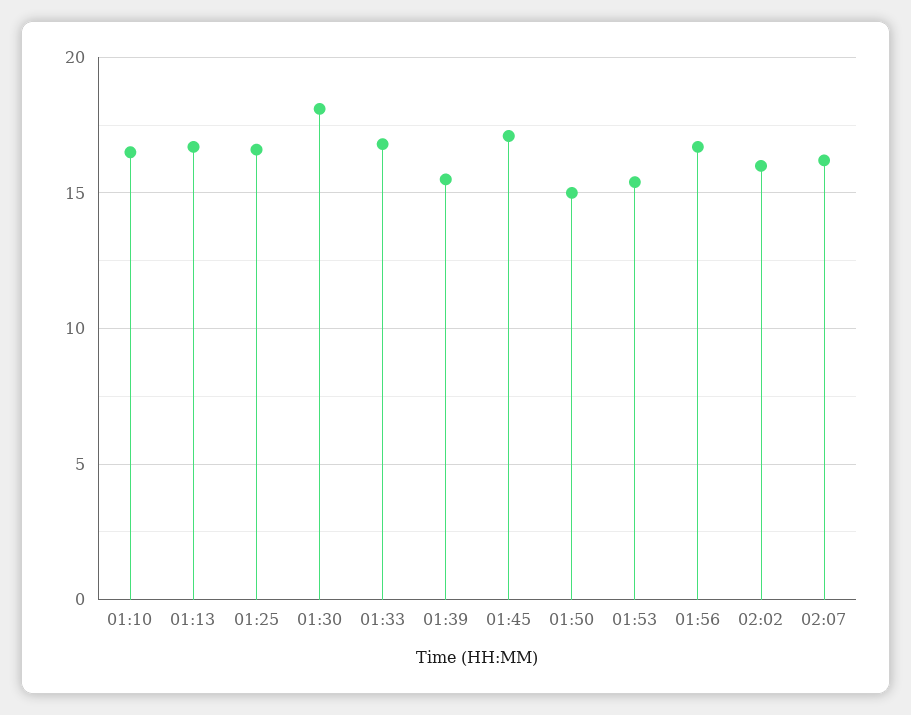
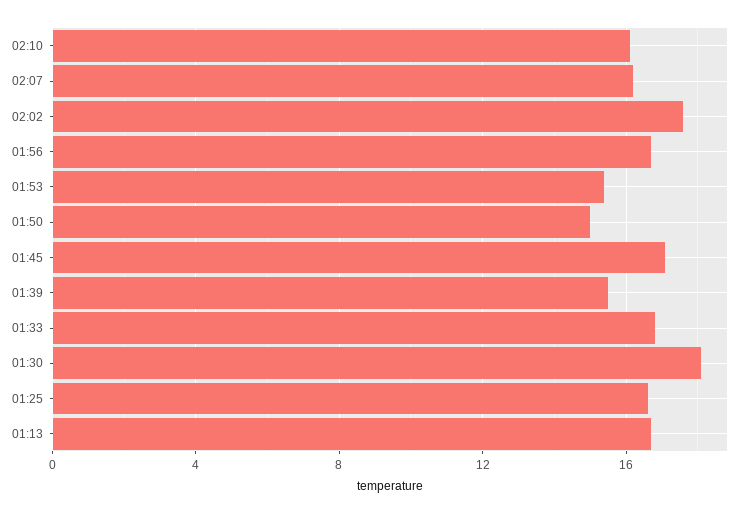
01:10: 16.5 -> none
02:02: 16 -> 17.5
02:10: none -> 16

